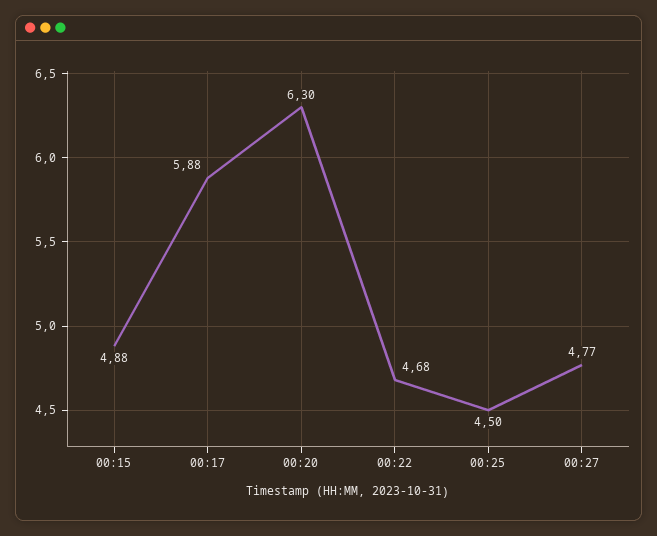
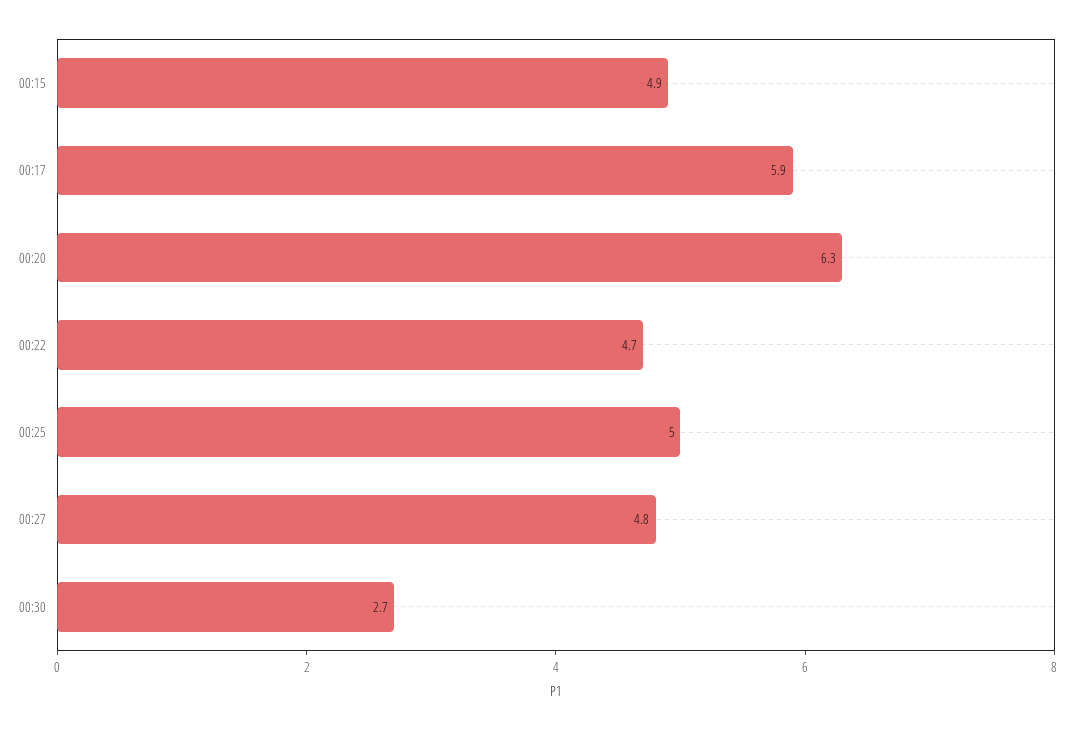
00:25: 4.5 -> 5
00:30: none -> 2.7

